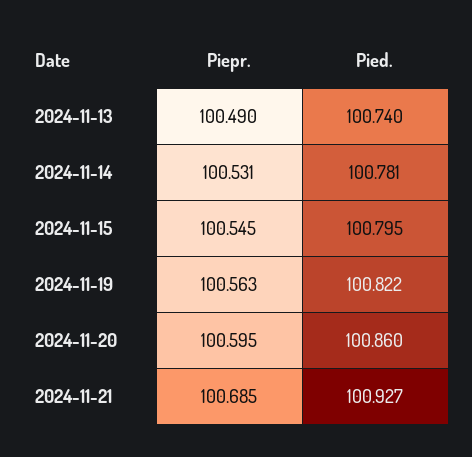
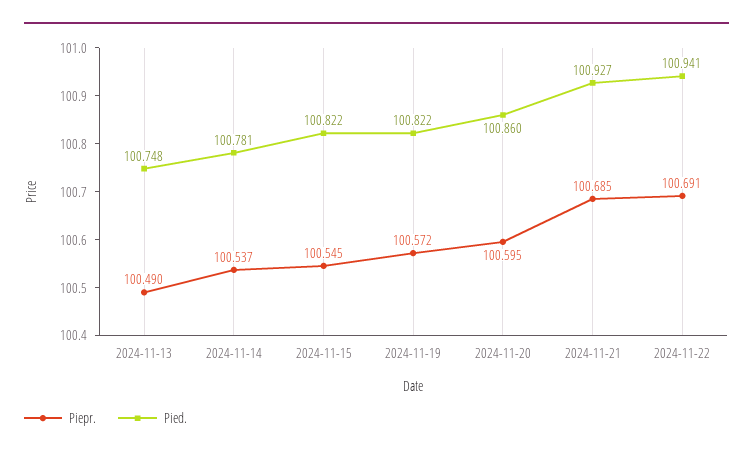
Pied., 2024-11-13: 100.74 -> 100.748
Piepr., 2024-11-14: 100.531 -> 100.537
Pied., 2024-11-15: 100.795 -> 100.822
Piepr., 2024-11-19: 100.563 -> 100.572
Piepr., 2024-11-22: none -> 100.691
Pied., 2024-11-22: none -> 100.941

